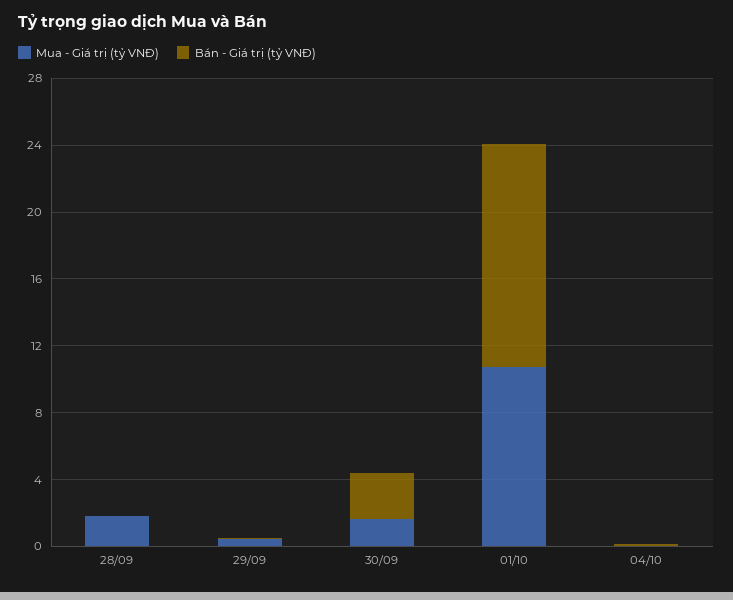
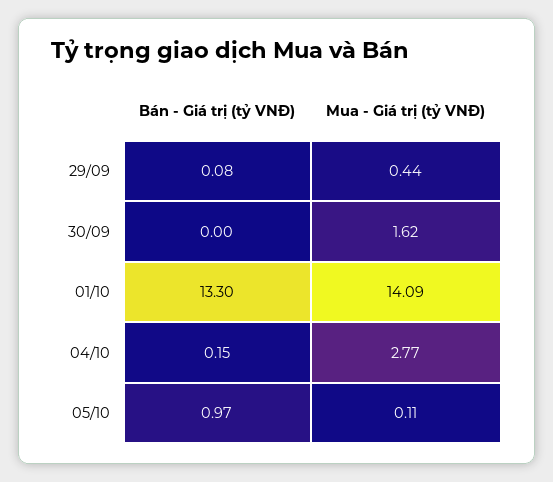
Mua - Giá trị (tỷ VNĐ), 28/09: 2 -> none
Bán - Giá trị (tỷ VNĐ), 28/09: 0 -> none
Bán - Giá trị (tỷ VNĐ), 30/09: 3 -> 0
Mua - Giá trị (tỷ VNĐ), 01/10: 11 -> 14.09
Mua - Giá trị (tỷ VNĐ), 04/10: 0 -> 2.77
Bán - Giá trị (tỷ VNĐ), 05/10: none -> 0.97
Mua - Giá trị (tỷ VNĐ), 05/10: none -> 0.11

